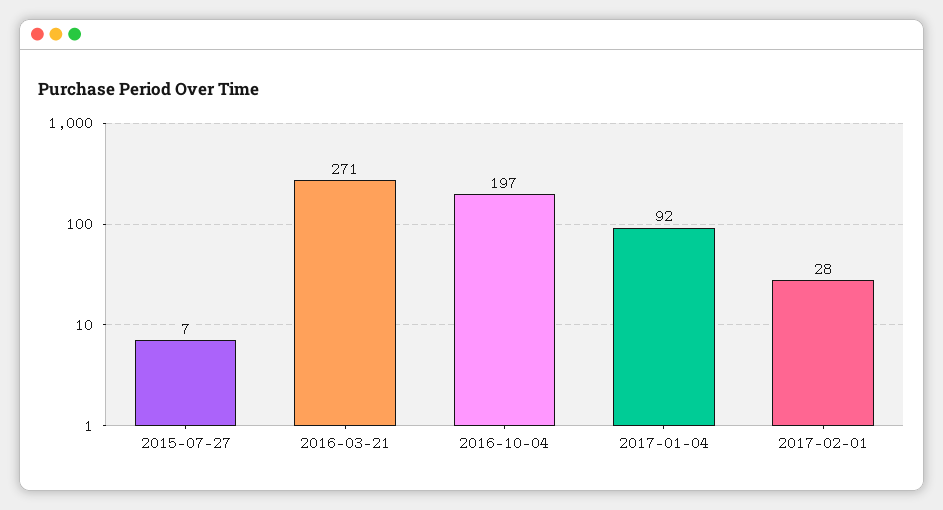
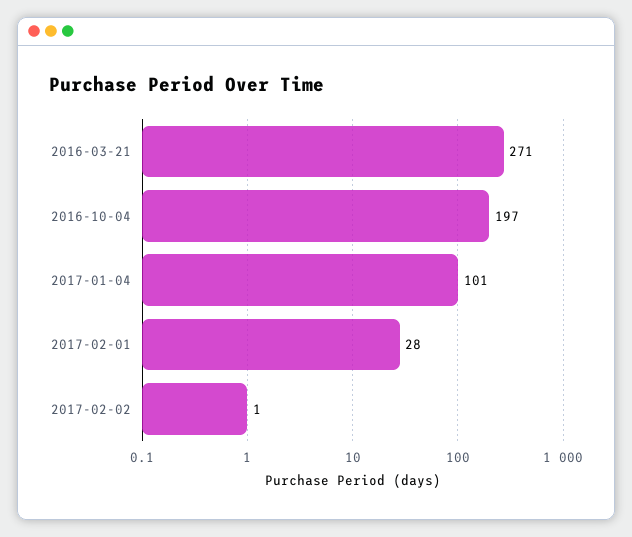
2015-07-27: 7 -> none
2017-01-04: 92 -> 101
2017-02-02: none -> 1

